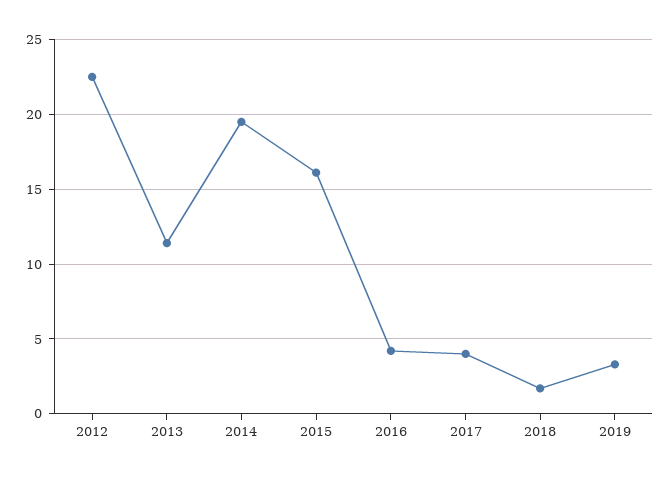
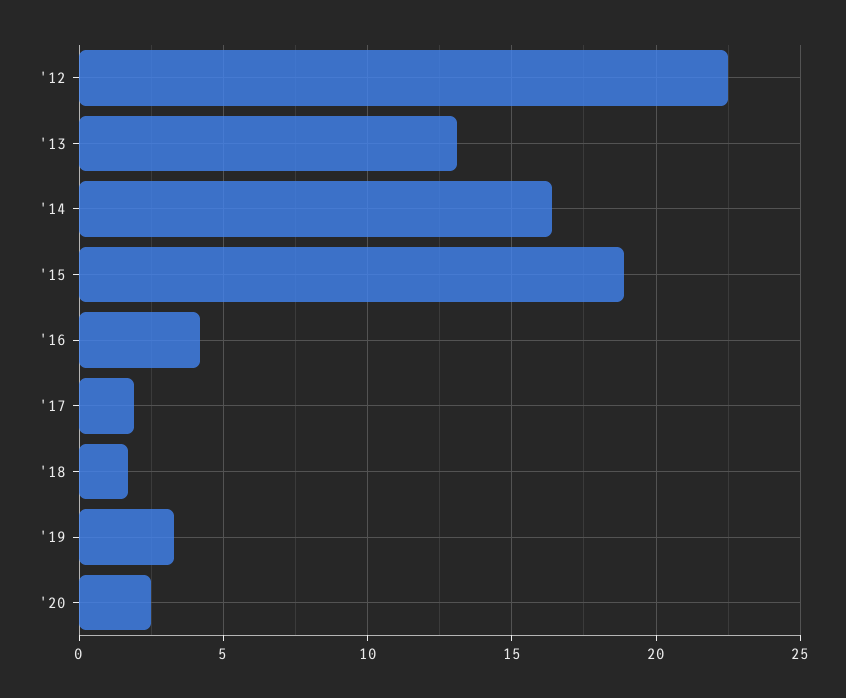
2013: 11.5 -> 13
2014: 19.5 -> 16.5
2015: 16 -> 19
2017: 4 -> 2
'20: none -> 2.5

